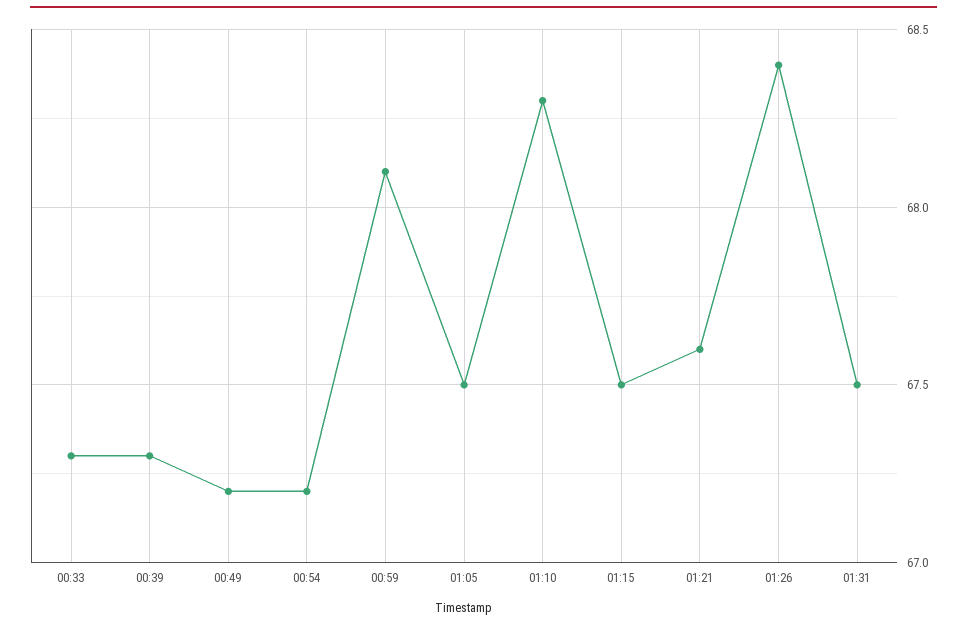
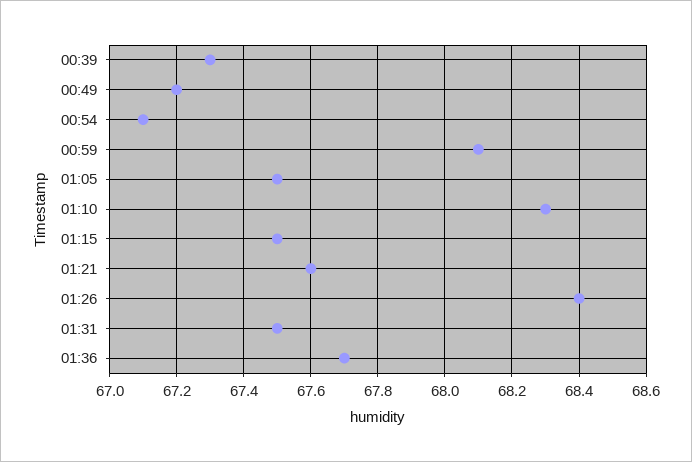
00:33: 67.3 -> none
00:54: 67.2 -> 67.1
01:36: none -> 67.7

